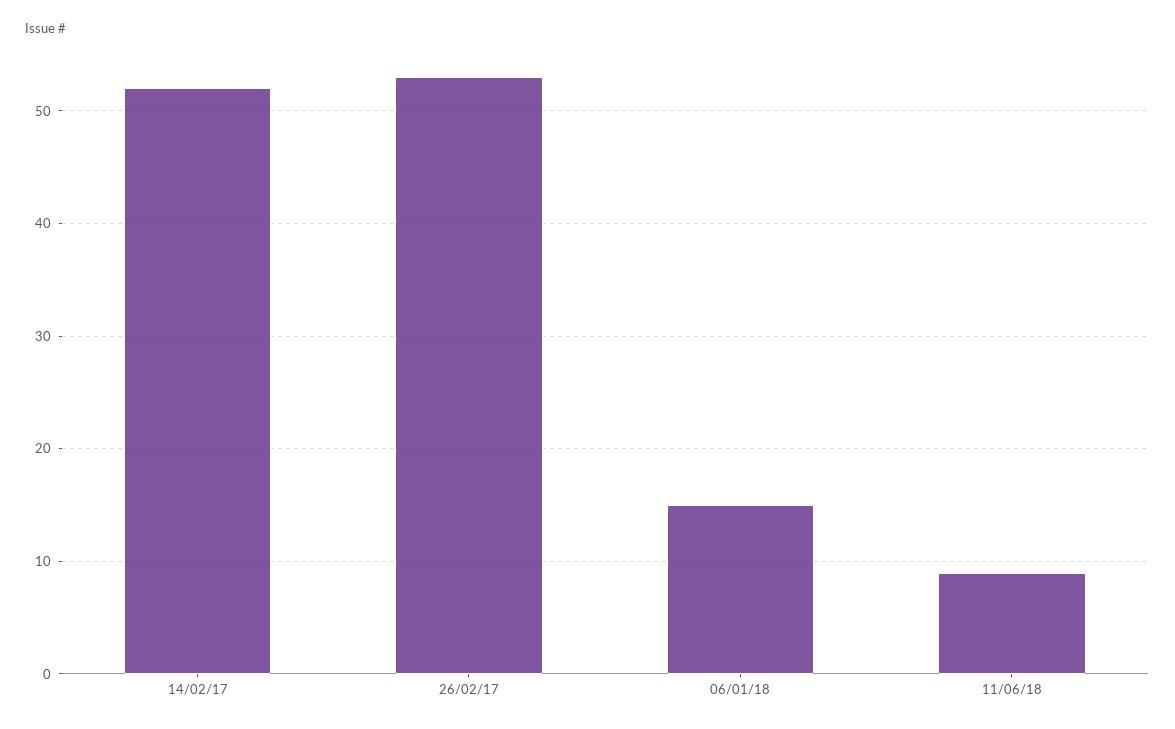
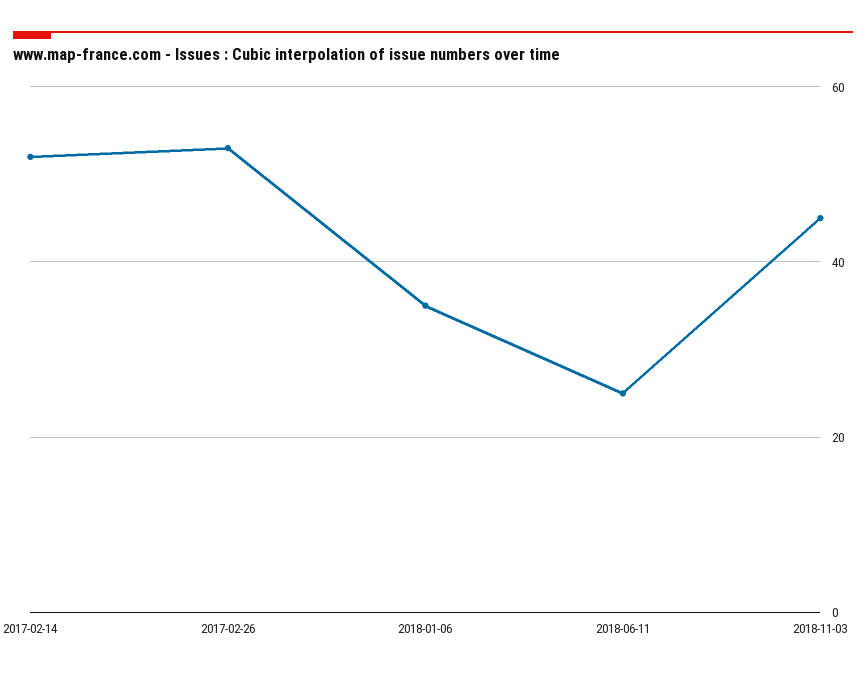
06/01/18: 15 -> 35
11/06/18: 9 -> 25
2018-11-03: none -> 45

